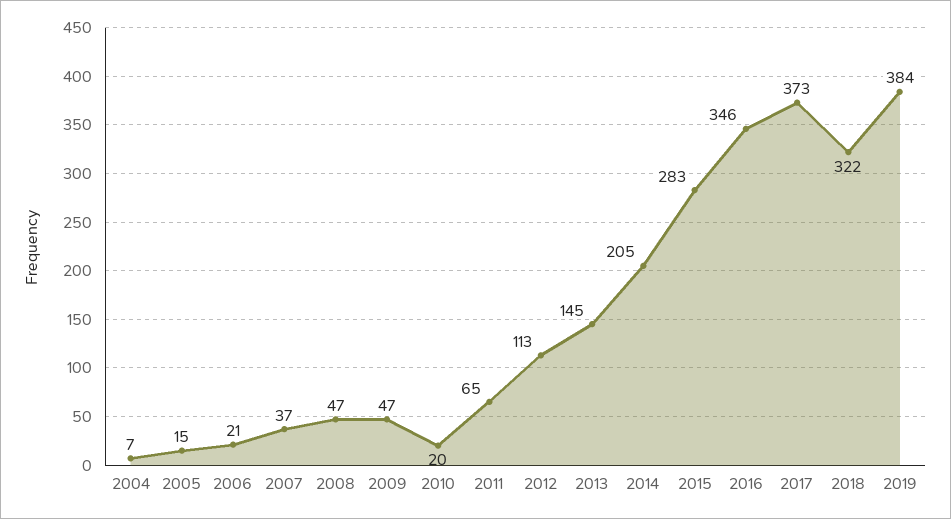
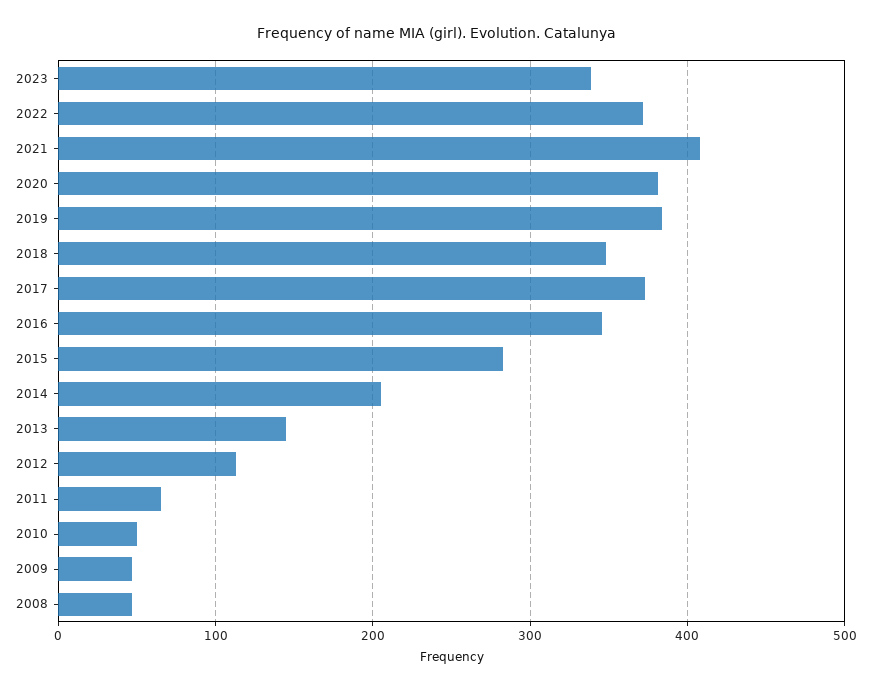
2004: 7 -> none
2005: 15 -> none
2006: 21 -> none
2007: 37 -> none
2010: 20 -> 50
2018: 322 -> 350
2023: none -> 340
2022: none -> 370
2021: none -> 410
2020: none -> 380

